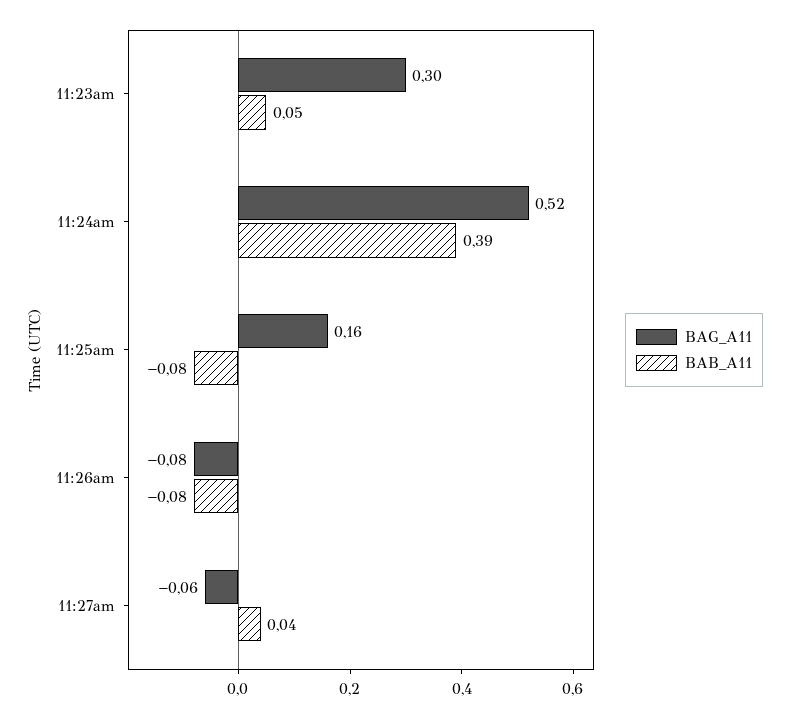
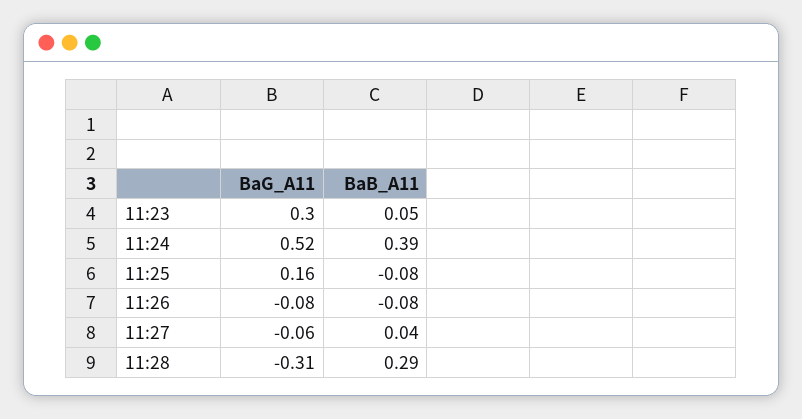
BAG_A11, 11:28: none -> -0.31
BAB_A11, 11:28: none -> 0.29

